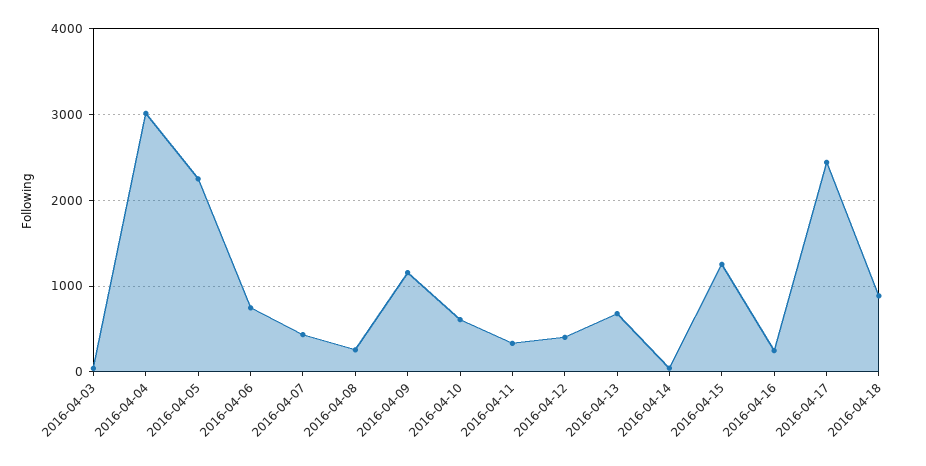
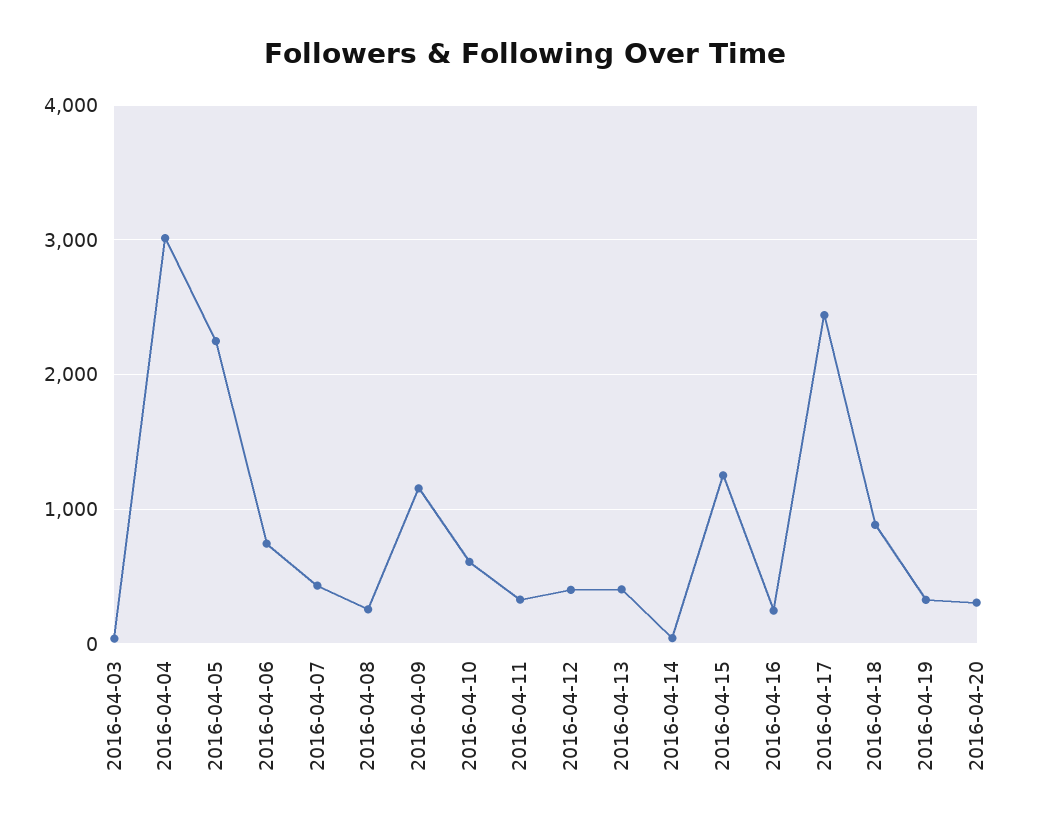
2016-04-13: 700 -> 400
2016-04-19: none -> 300
2016-04-20: none -> 300

